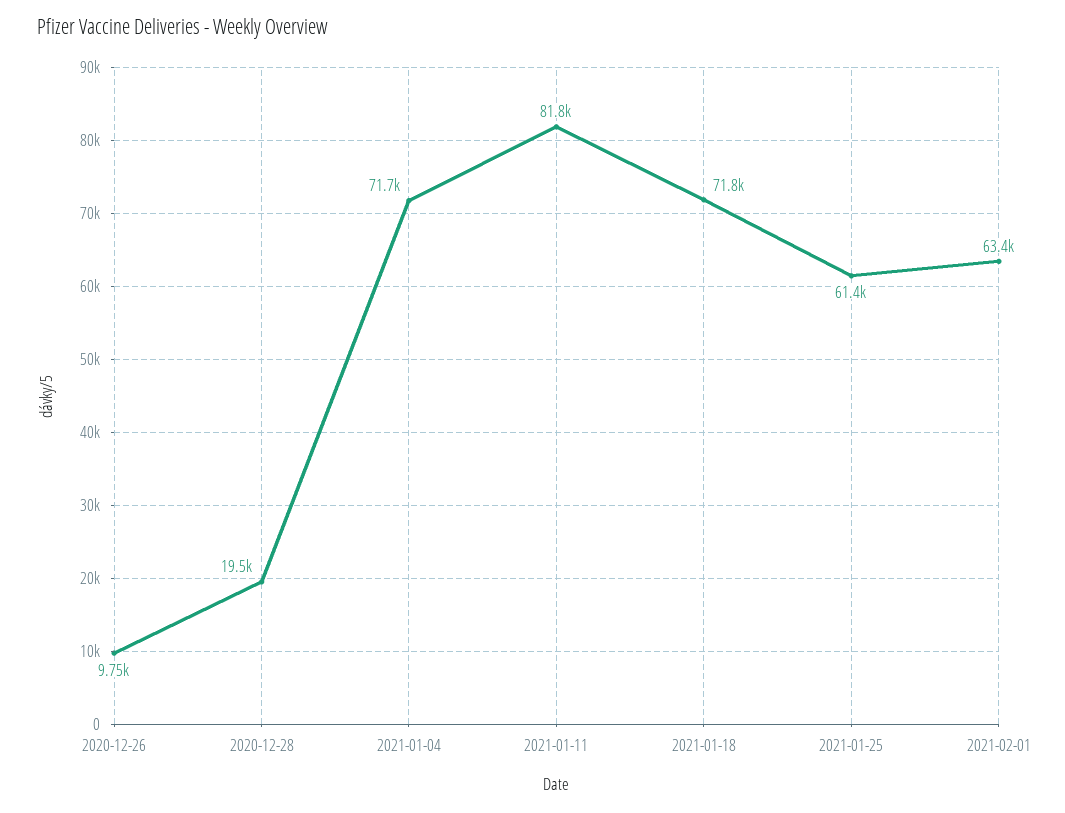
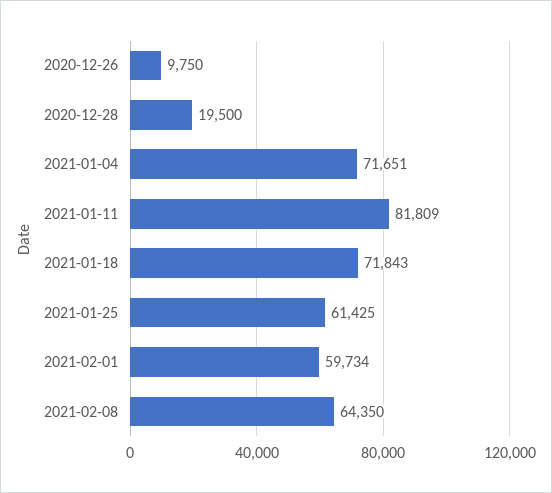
2021-02-01: 63400 -> 59734
2021-02-08: none -> 64350

